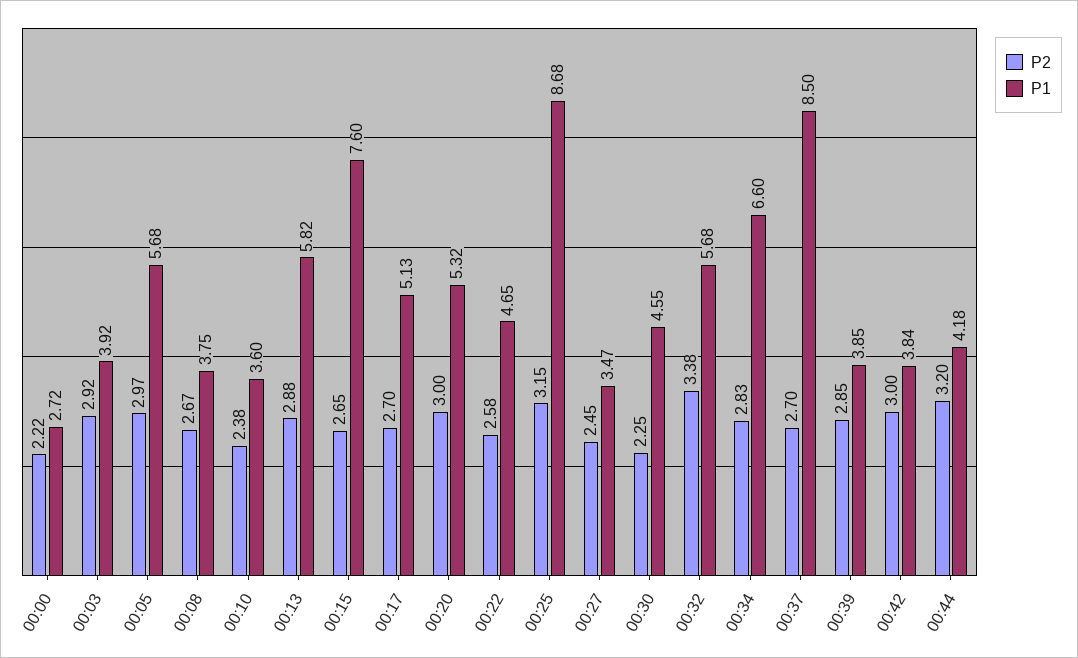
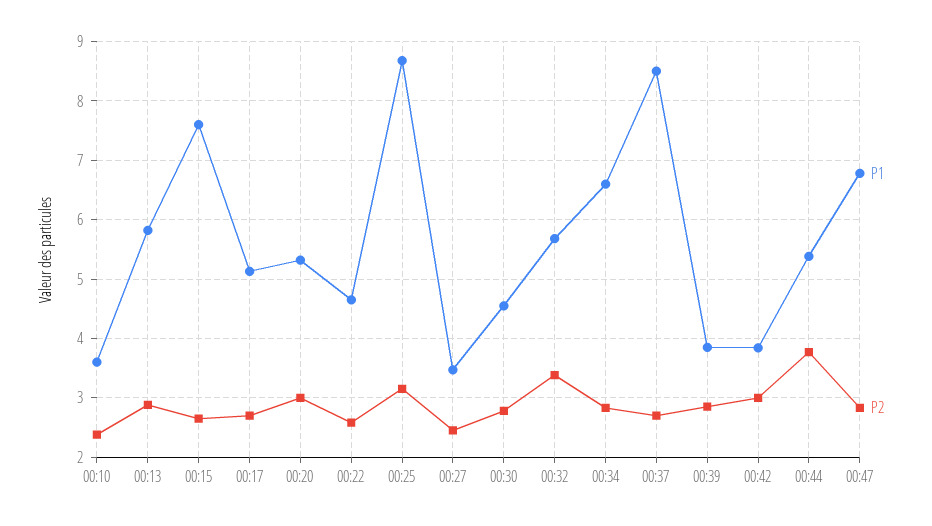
P2, 00:00: 2.22 -> none
P1, 00:00: 2.72 -> none
P2, 00:03: 2.92 -> none
P1, 00:03: 3.92 -> none
P2, 00:05: 2.97 -> none
P1, 00:05: 5.68 -> none
P2, 00:08: 2.67 -> none
P1, 00:08: 3.75 -> none
P2, 00:30: 2.25 -> 2.8
P2, 00:44: 3.2 -> 3.8
P1, 00:44: 4.18 -> 5.4
P1, 00:47: none -> 6.8
P2, 00:47: none -> 2.8

